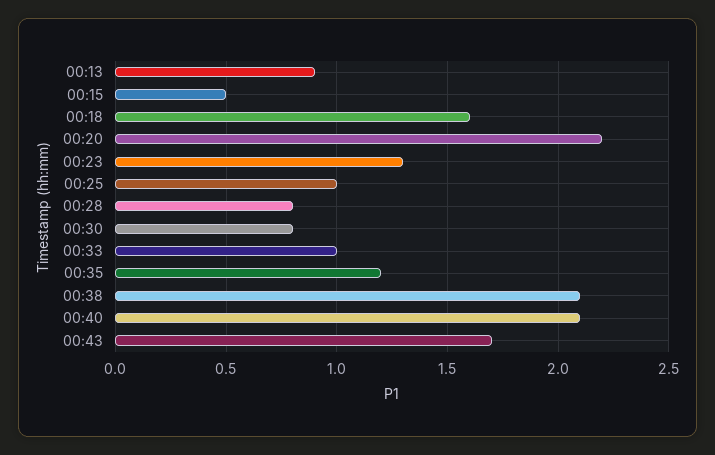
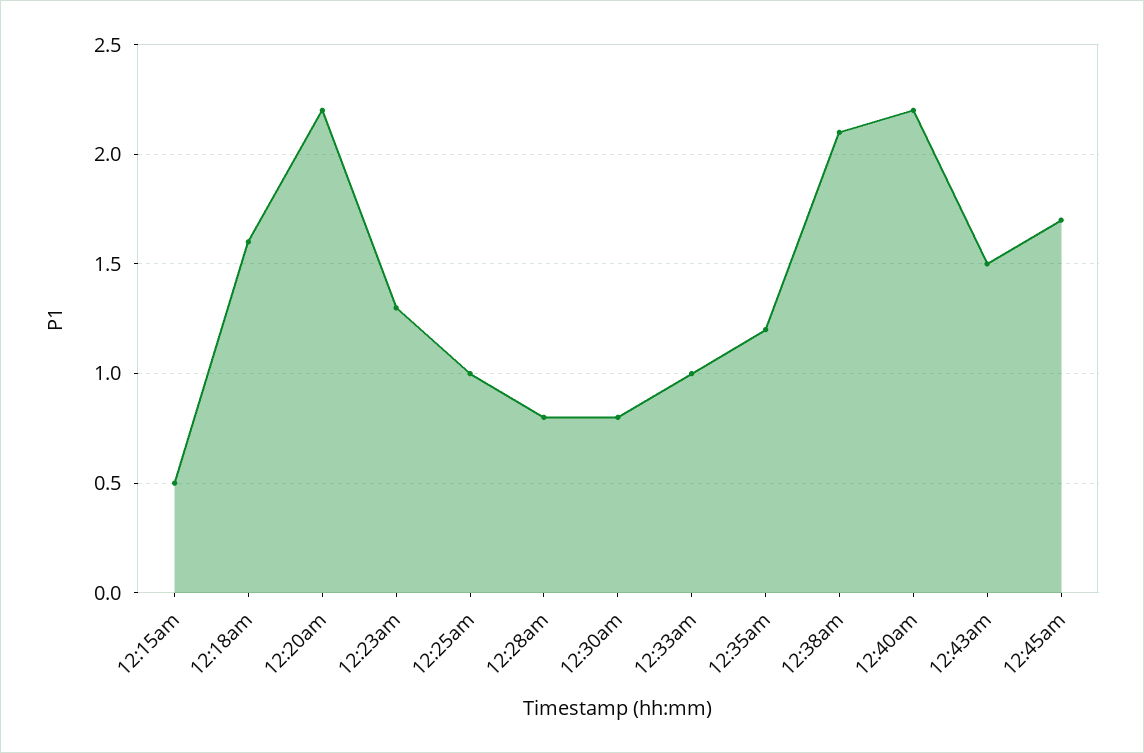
00:13: 0.9 -> none
00:40: 2.1 -> 2.2
00:43: 1.7 -> 1.5
12:45am: none -> 1.7

